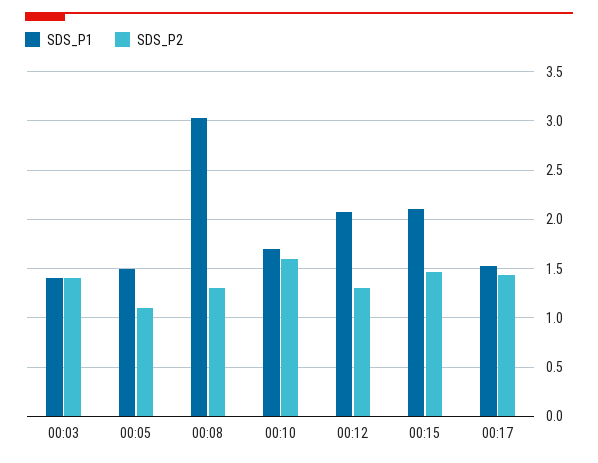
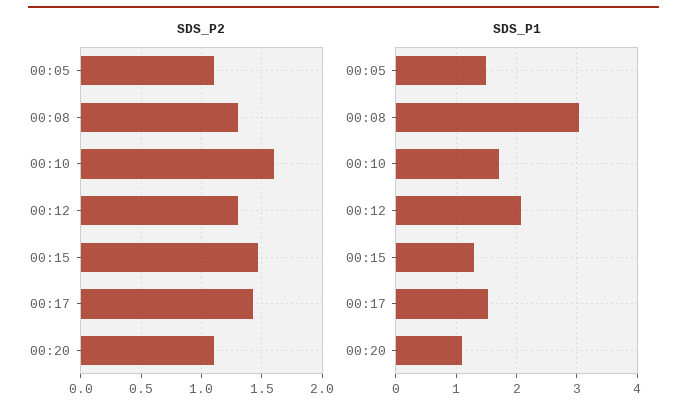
SDS_P1, 00:03: 1.4 -> none
SDS_P2, 00:03: 1.4 -> none
SDS_P1, 00:15: 2.1 -> 1.3
SDS_P2, 00:20: none -> 1.1
SDS_P1, 00:20: none -> 1.1

